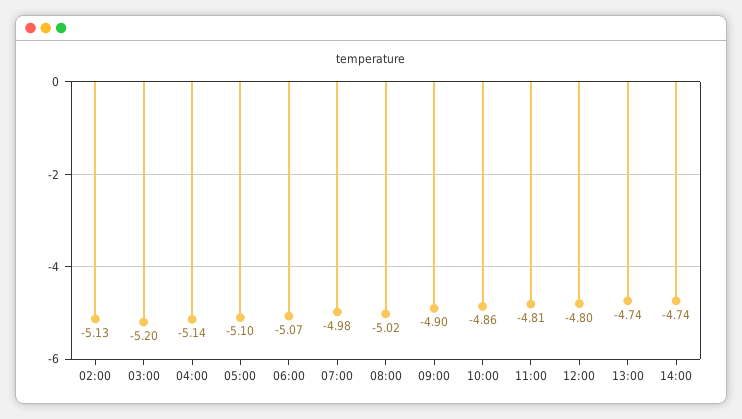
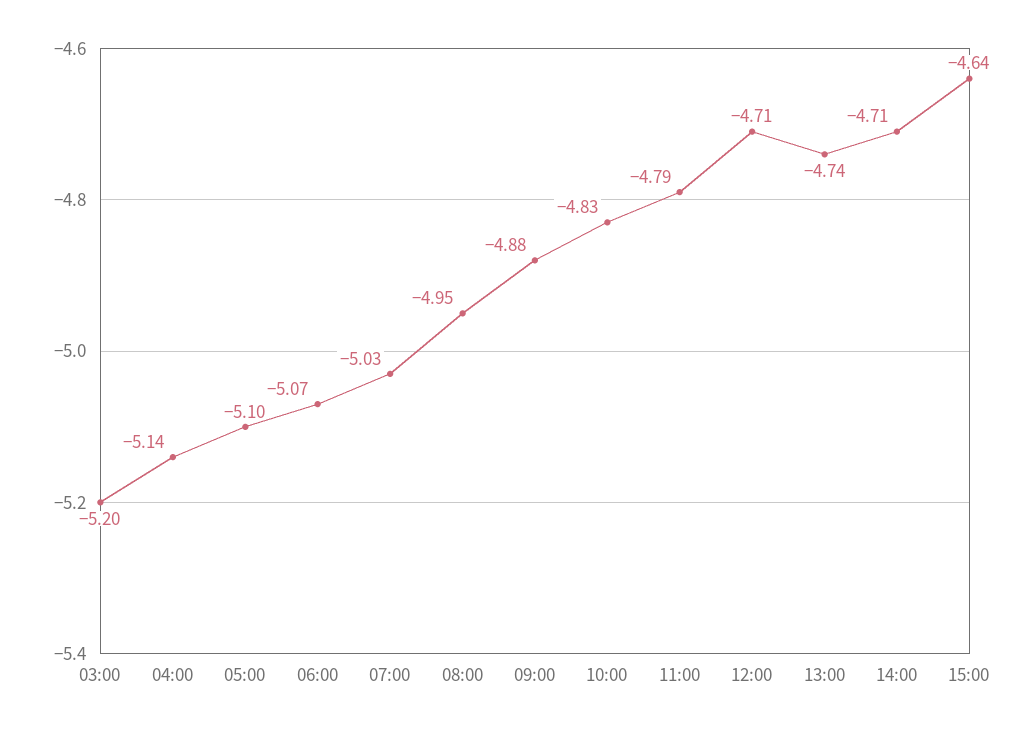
02:00: -5.13 -> none
07:00: -4.98 -> -5.03
08:00: -5.02 -> -4.95
09:00: -4.9 -> -4.88
10:00: -4.86 -> -4.83
11:00: -4.81 -> -4.79
12:00: -4.8 -> -4.71
14:00: -4.74 -> -4.71
15:00: none -> -4.64

